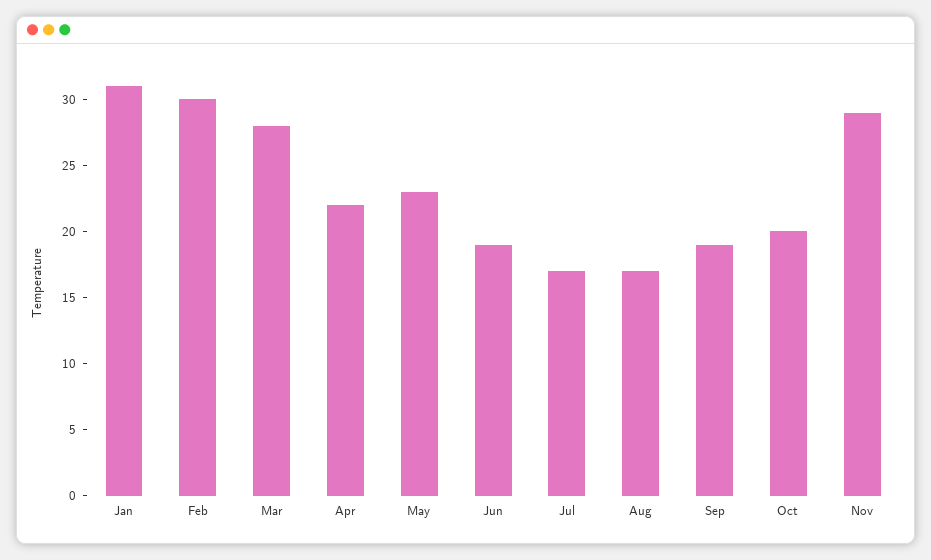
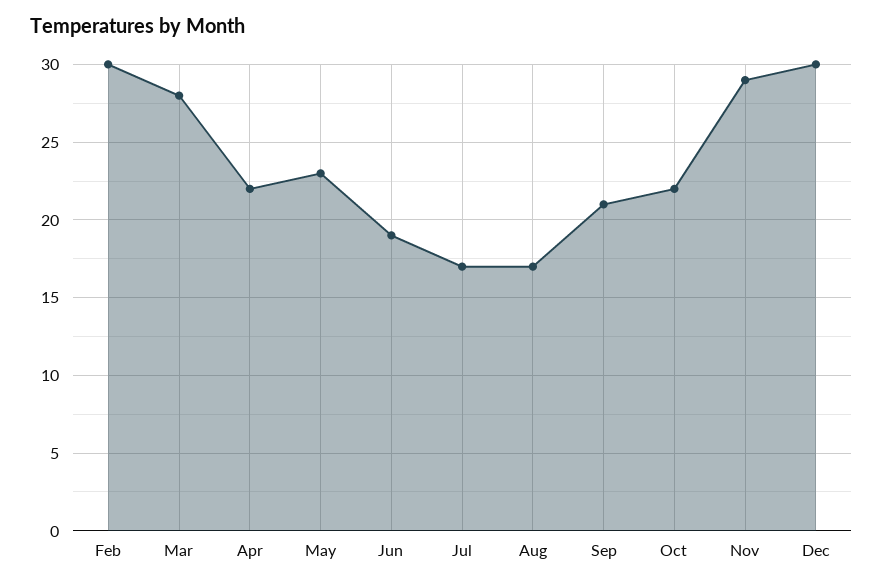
Jan: 31 -> none
Sep: 19 -> 21
Oct: 20 -> 22
Dec: none -> 30

